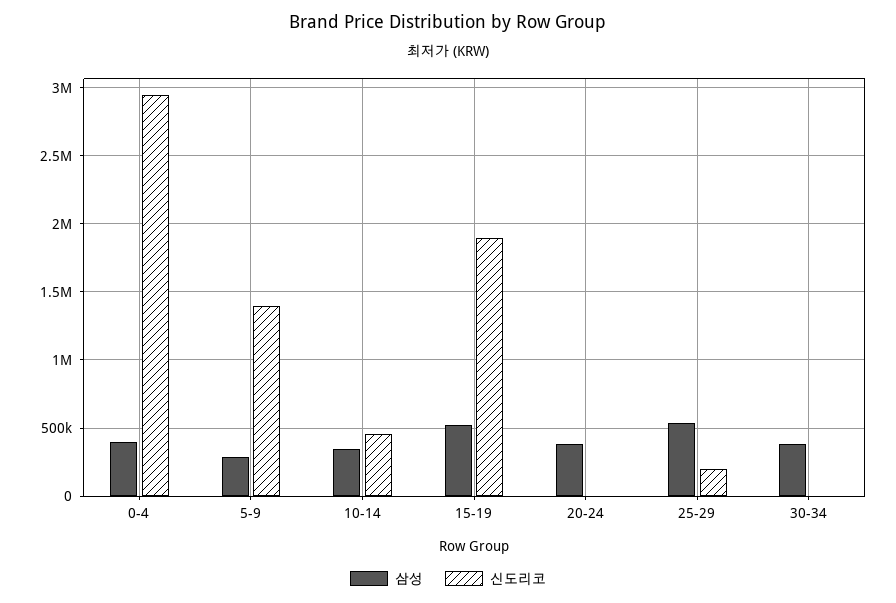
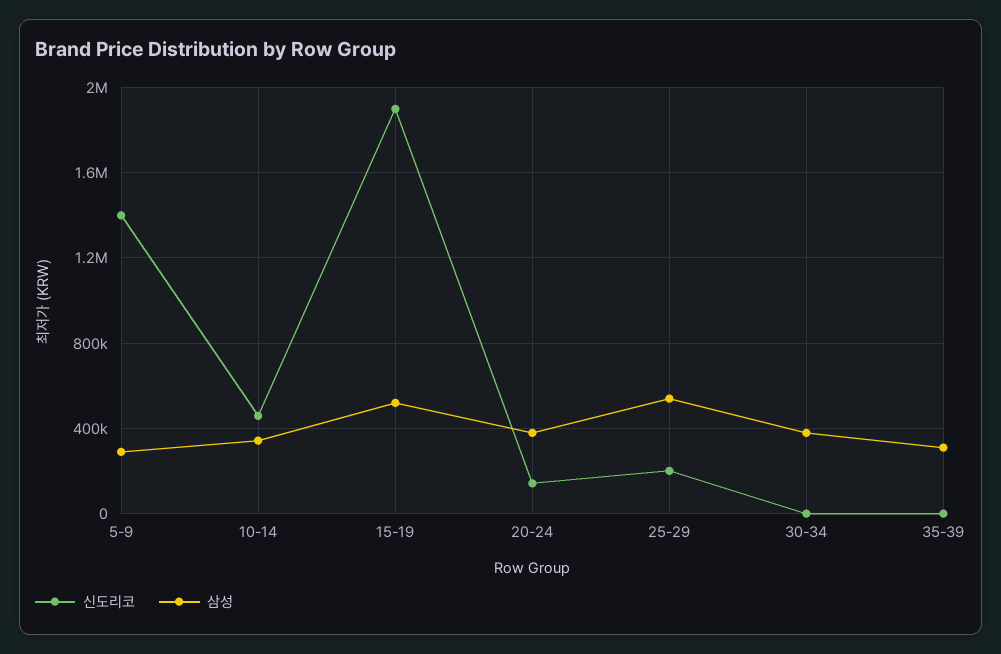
삼성, 0-4: 400000 -> none
신도리코, 0-4: 2950000 -> none
신도리코, 20-24: 0 -> 150000
신도리코, 35-39: none -> 0
삼성, 35-39: none -> 300000

